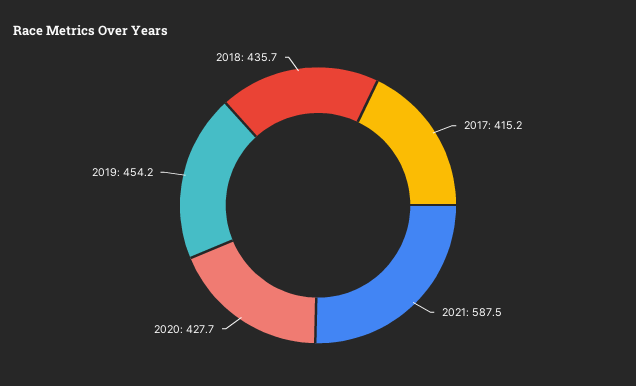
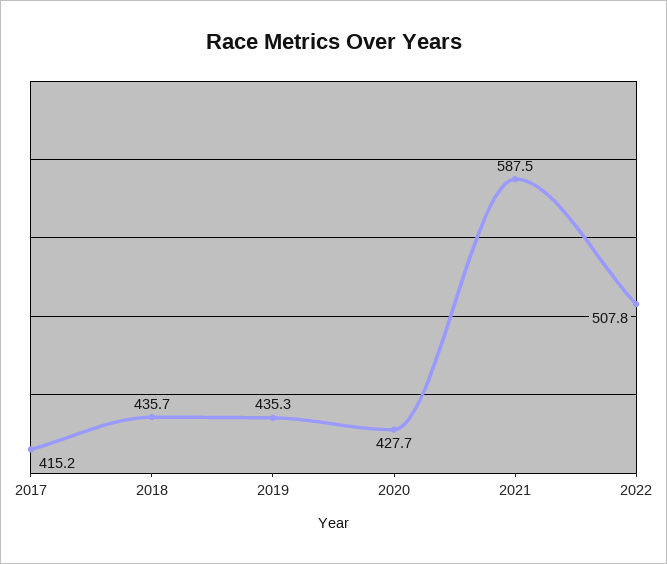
2019: 454.2 -> 435.3
2022: none -> 507.8

